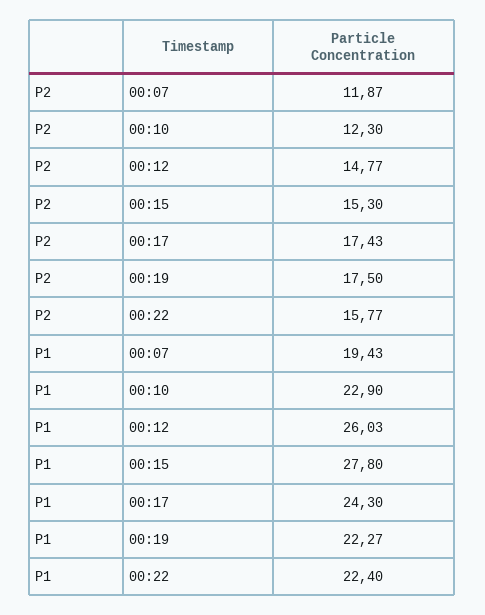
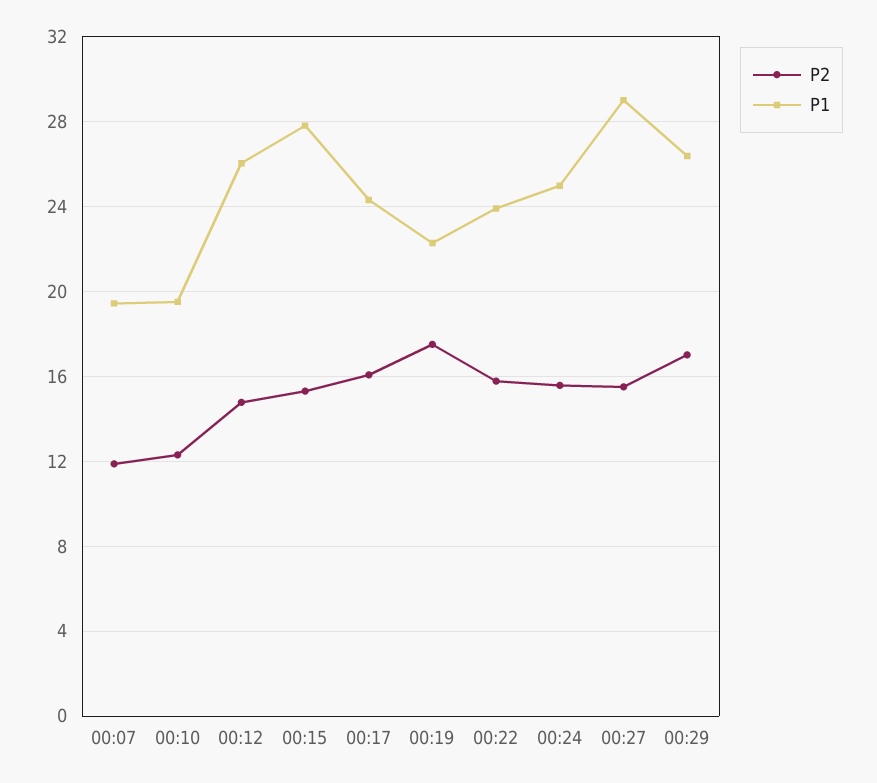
P2, 00:17: 17.43 -> 16
P1, 00:10: 22.9 -> 19.5
P1, 00:22: 22.4 -> 24
P2, 00:24: none -> 15.5
P1, 00:24: none -> 25
P2, 00:27: none -> 15.5
P1, 00:27: none -> 29
P2, 00:29: none -> 17
P1, 00:29: none -> 26.5

